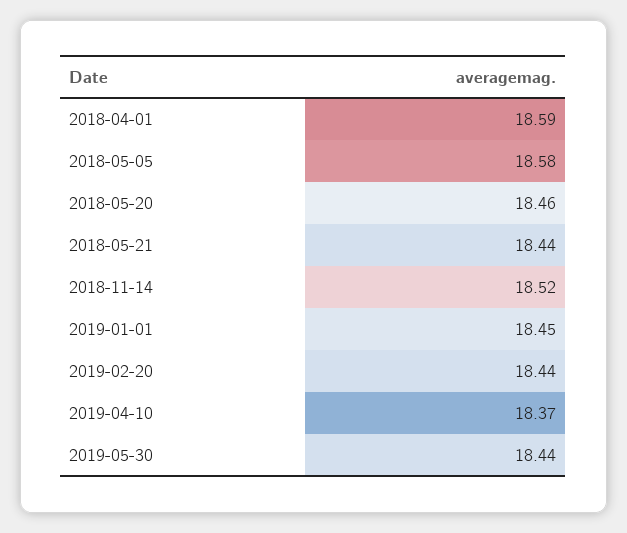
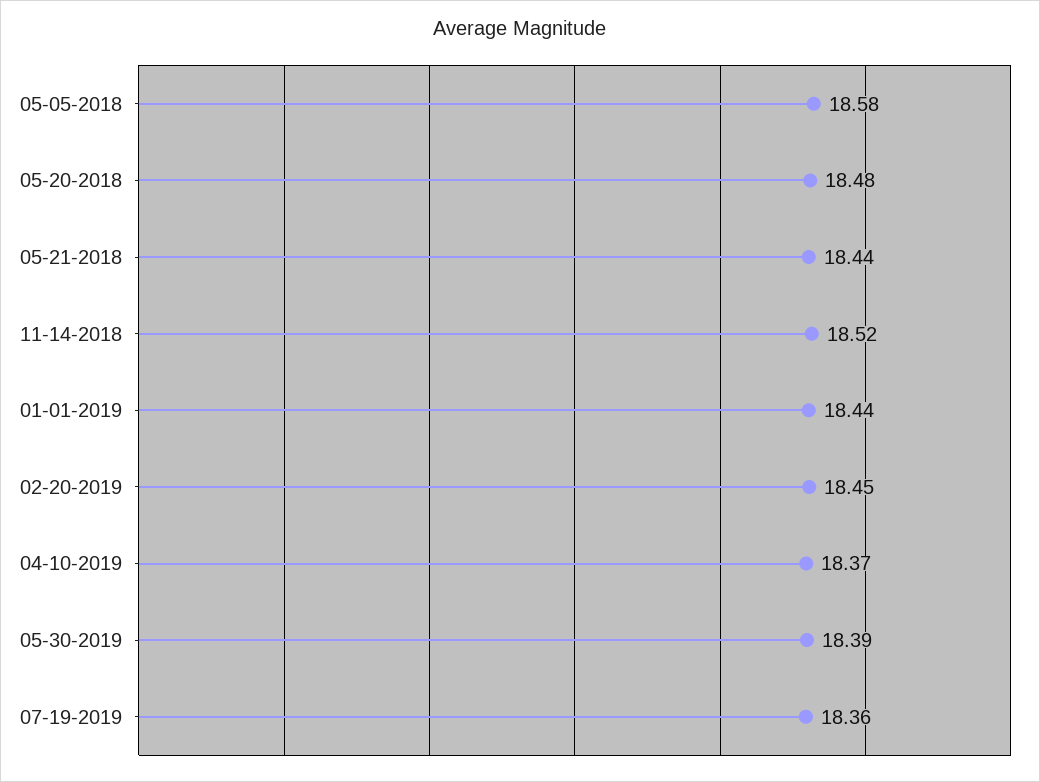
2018-04-01: 18.59 -> none
2018-05-20: 18.46 -> 18.48
2019-01-01: 18.45 -> 18.44
2019-02-20: 18.44 -> 18.45
2019-05-30: 18.44 -> 18.39
07-19-2019: none -> 18.36

